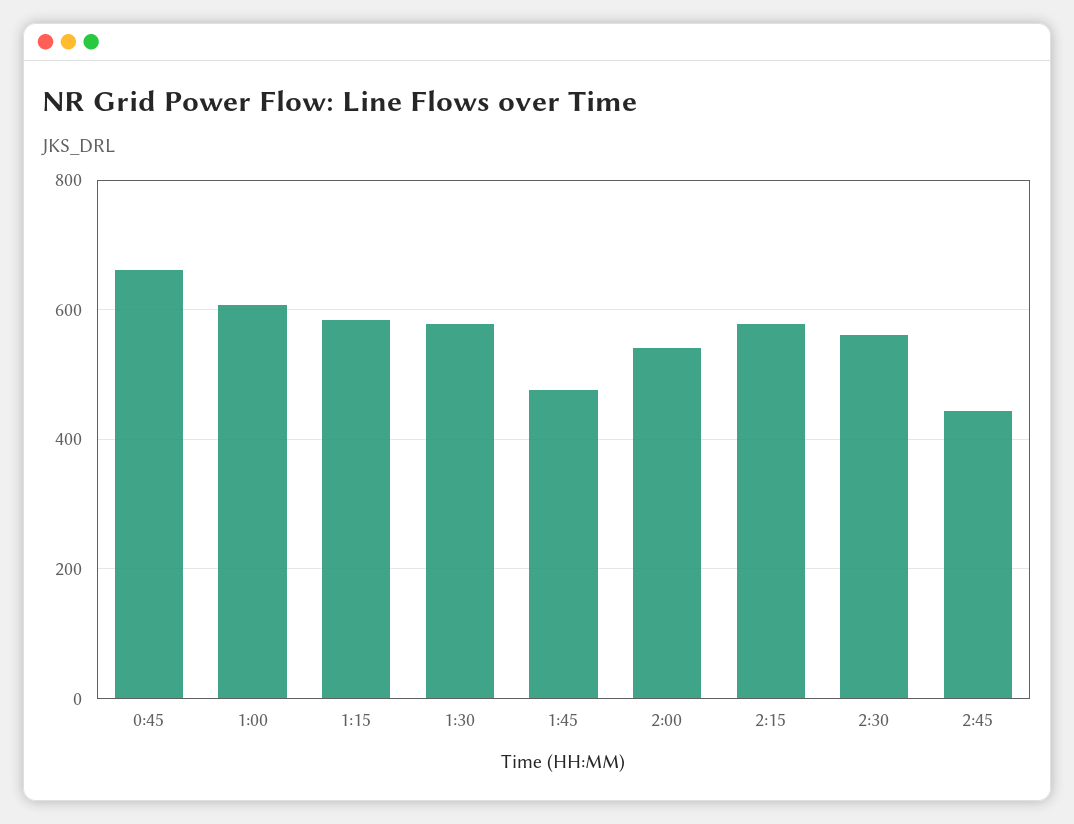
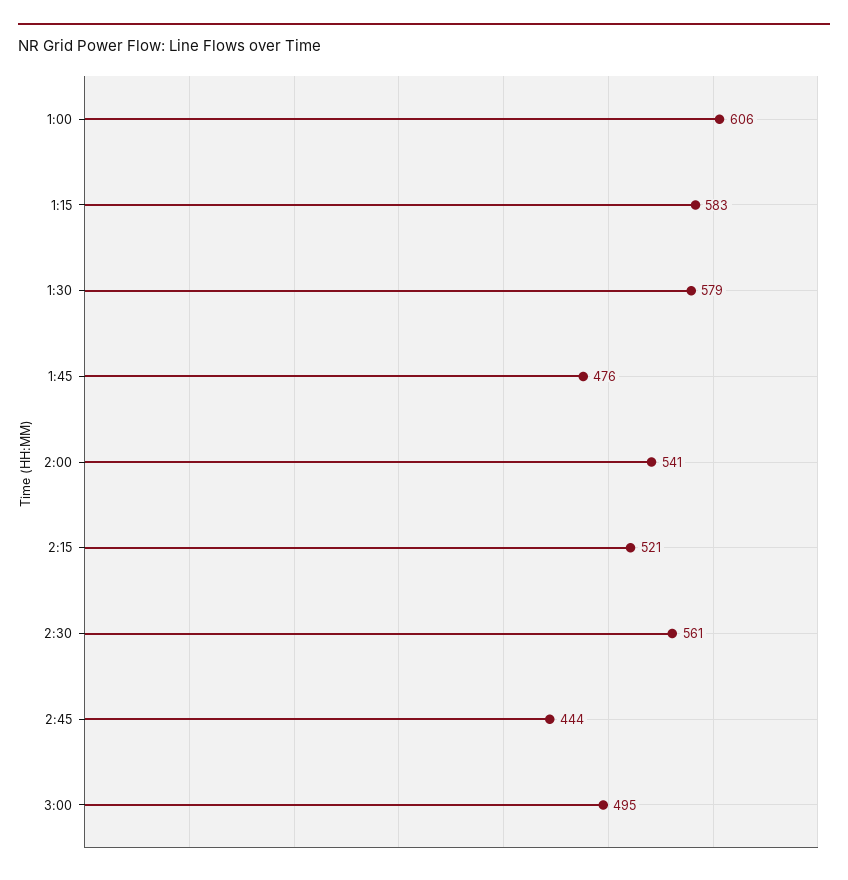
0:45: 660 -> none
2:15: 580 -> 521
3:00: none -> 495

